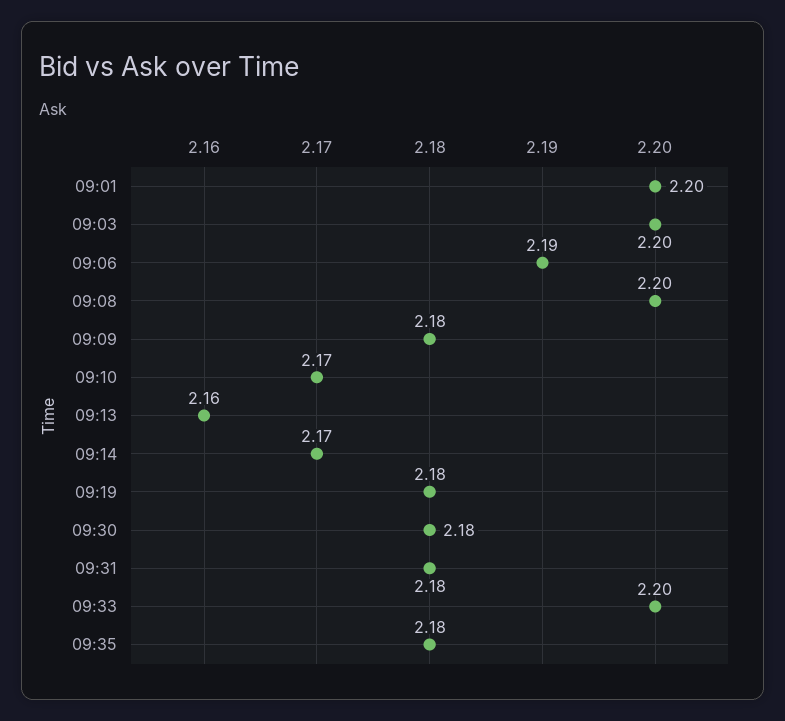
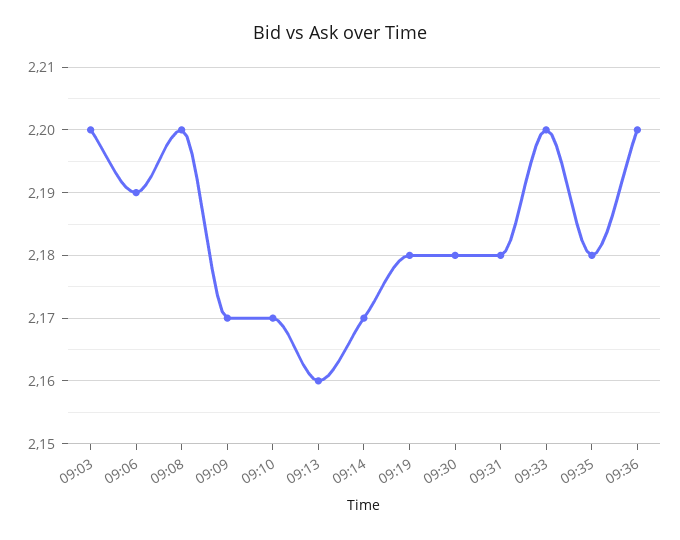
09:01: 2.2 -> none
09:09: 2.18 -> 2.17
09:36: none -> 2.2

